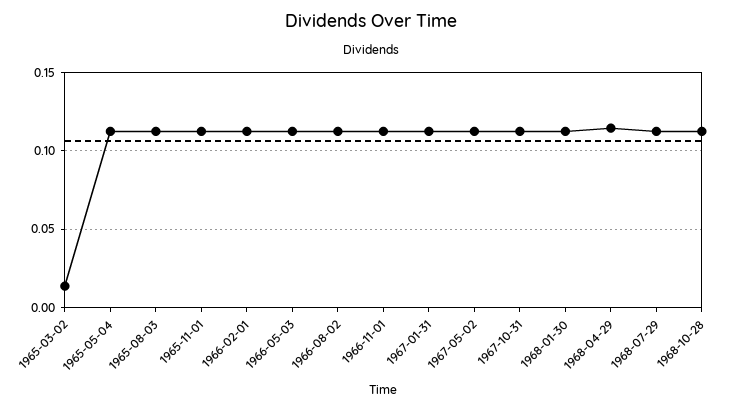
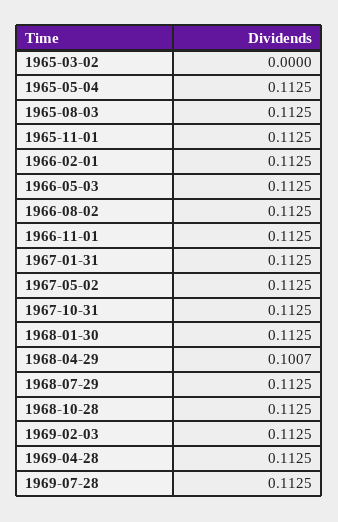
1965-03-02: 0.015 -> 0
1968-04-29: 0.115 -> 0.1007
1969-02-03: none -> 0.1125
1969-04-28: none -> 0.1125
1969-07-28: none -> 0.1125

